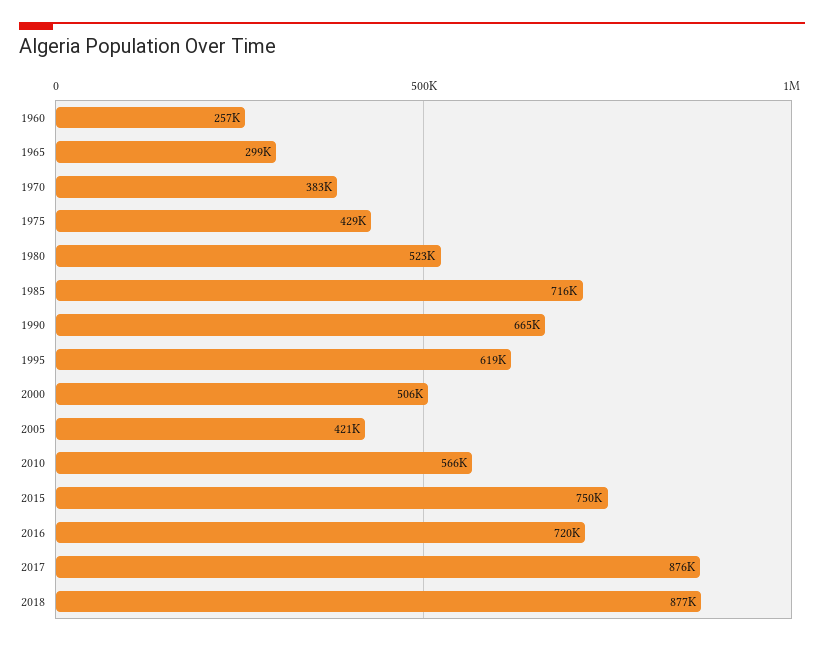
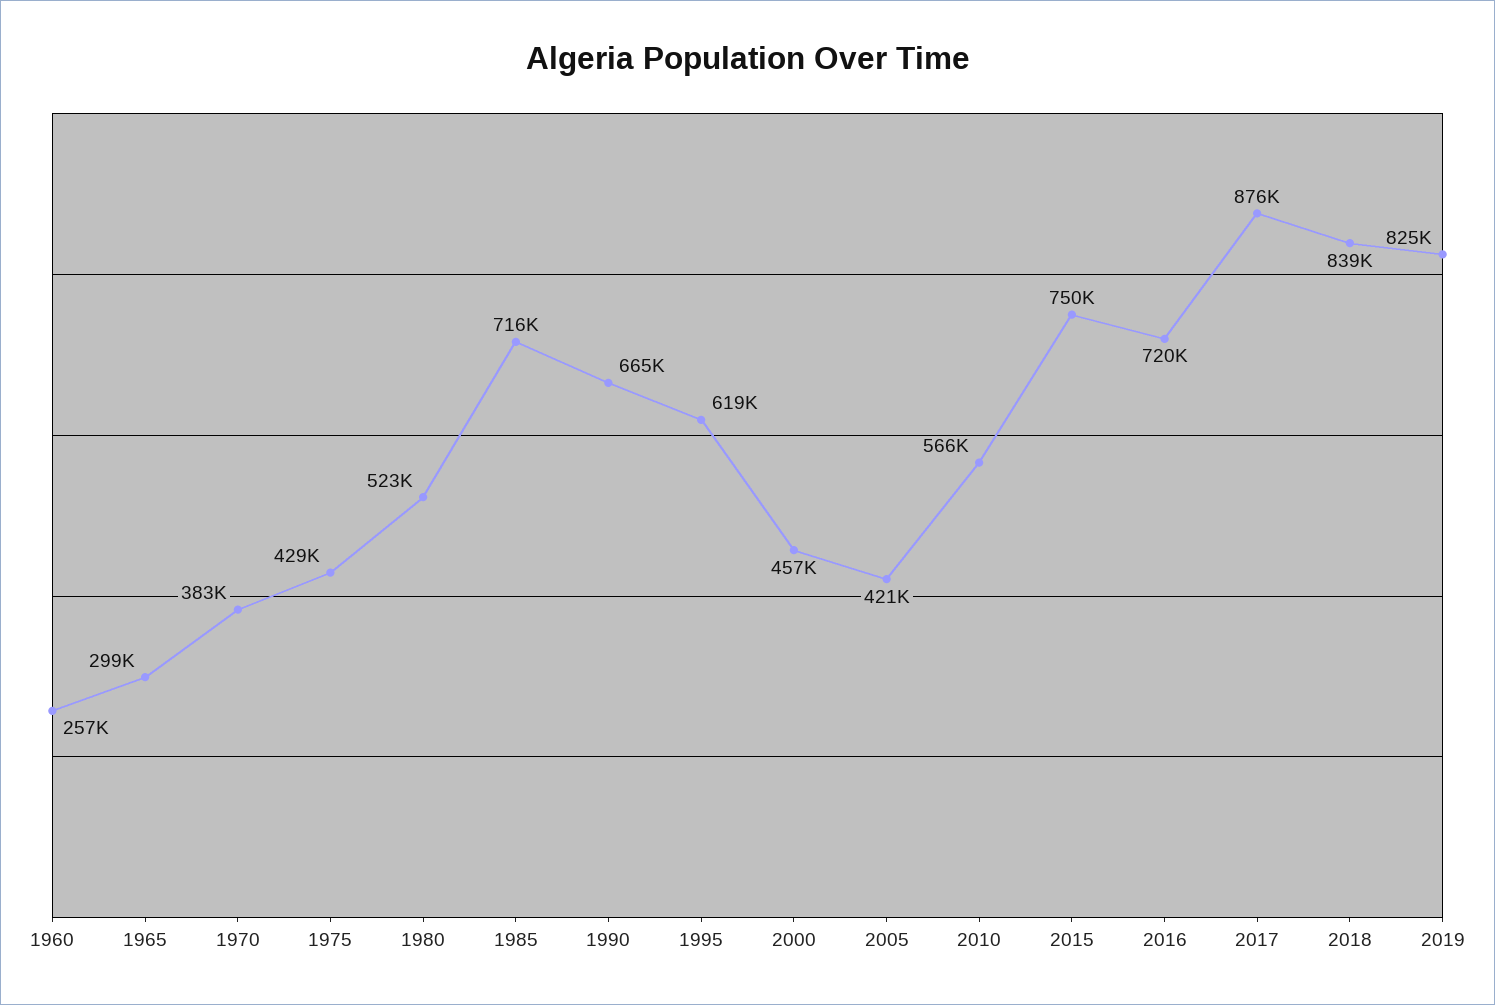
2000: 506000 -> 457000
2018: 877000 -> 839000
2019: none -> 825000

